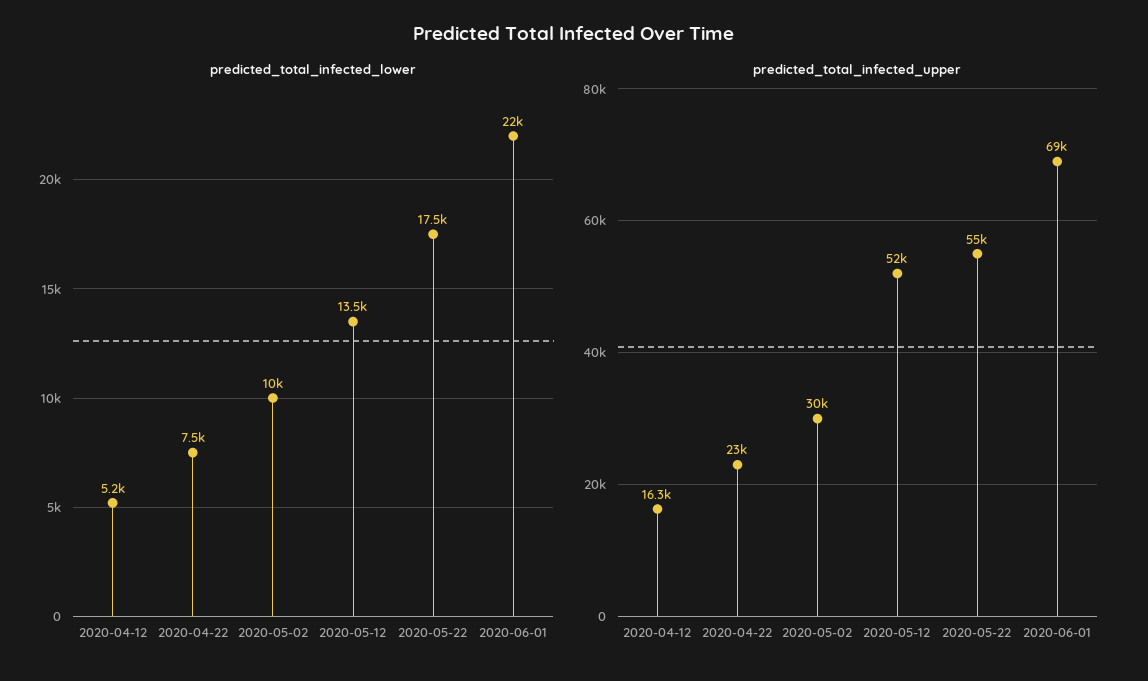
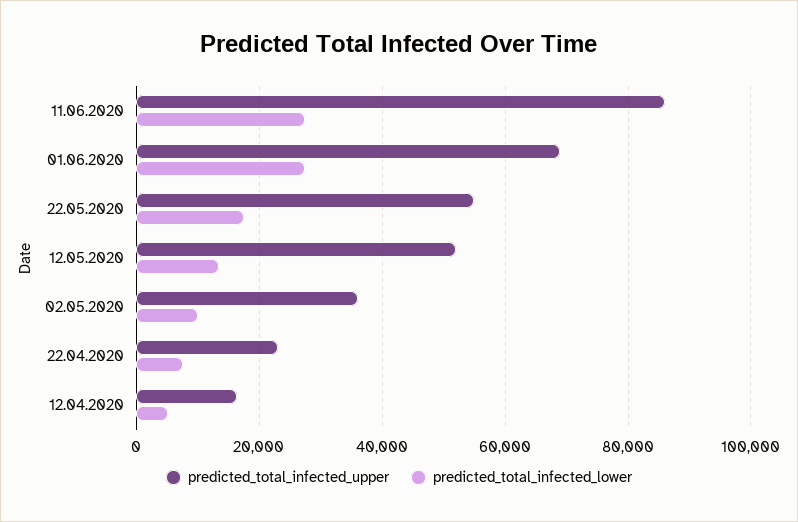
predicted_total_infected_lower, 2020-06-01: 22000 -> 28000
predicted_total_infected_upper, 2020-05-02: 30000 -> 36000
predicted_total_infected_upper, 11.06.2020: none -> 86000
predicted_total_infected_lower, 11.06.2020: none -> 28000

